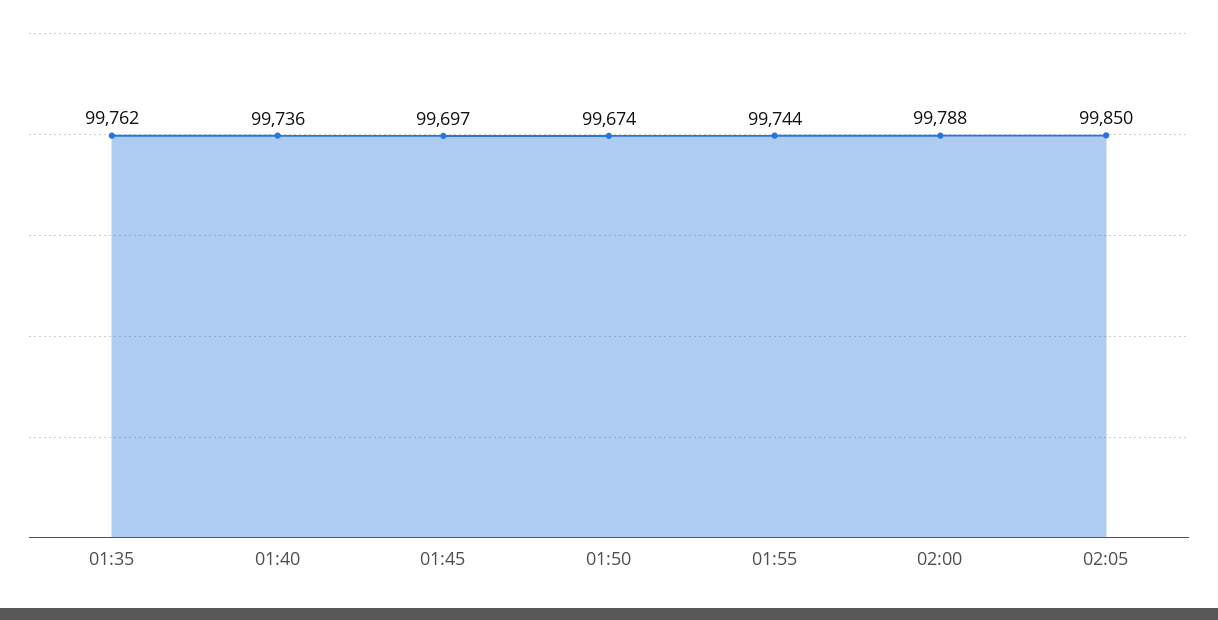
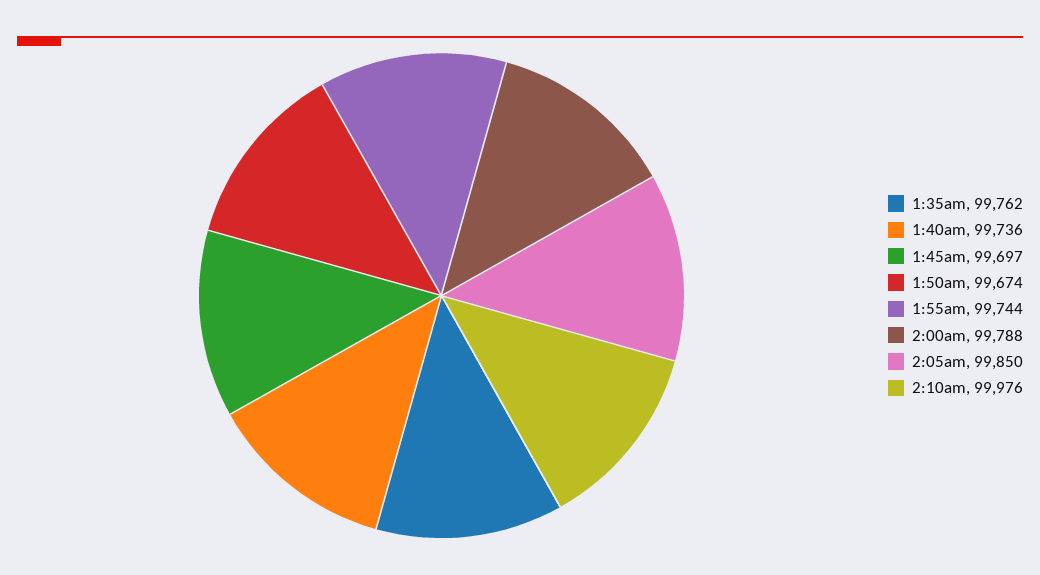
2:10am: none -> 99976

